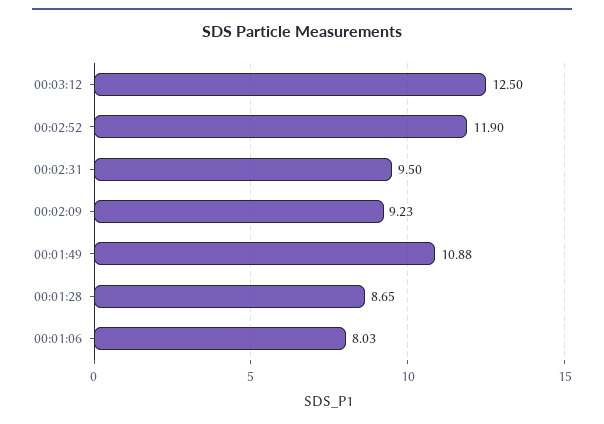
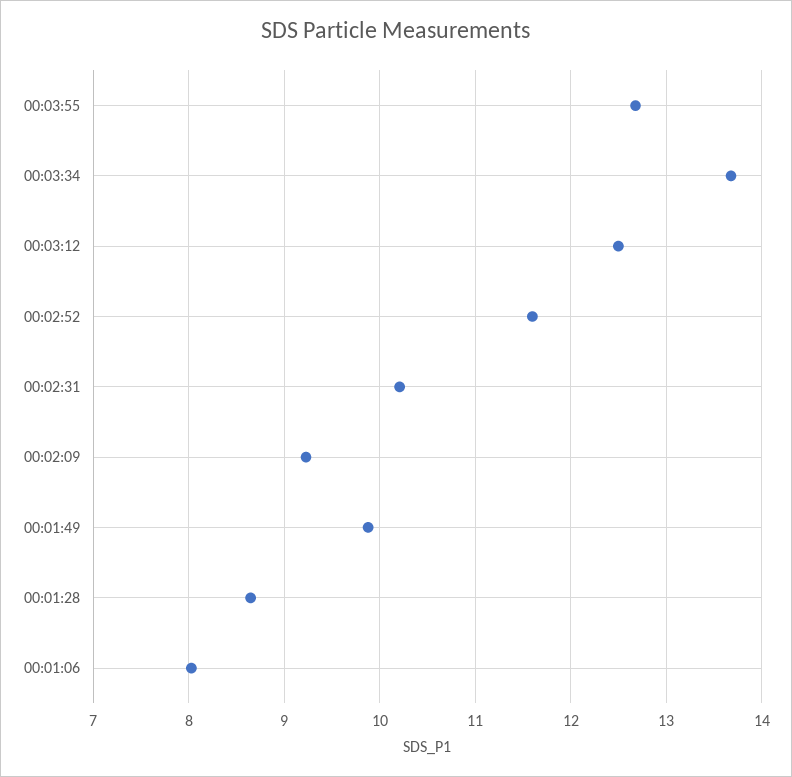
00:02:52: 11.9 -> 11.6
00:02:31: 9.5 -> 10.2
00:01:49: 10.88 -> 9.9
00:03:55: none -> 12.7
00:03:34: none -> 13.7

